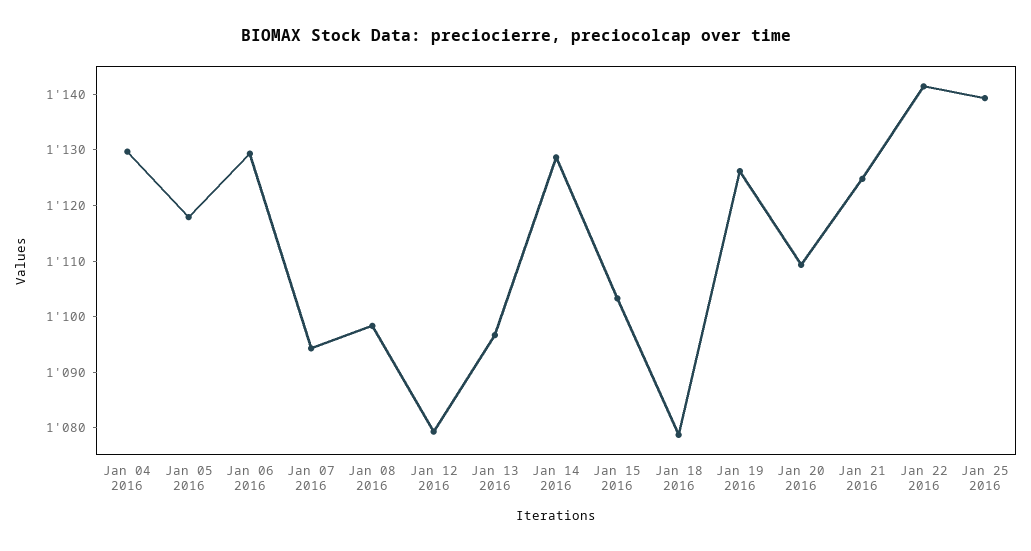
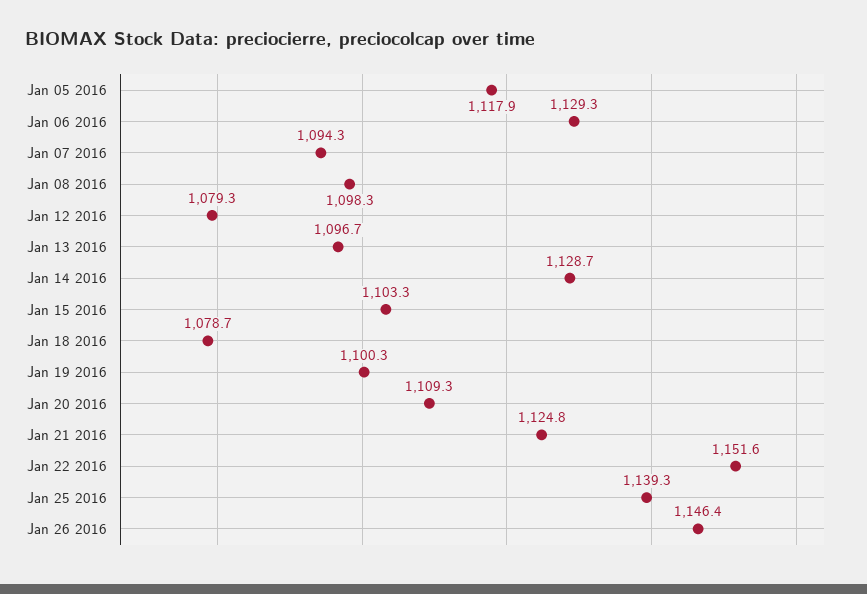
Jan 04 2016: 1130 -> none
Jan 19 2016: 1126 -> 1100.3
Jan 22 2016: 1142 -> 1151.6
Jan 26 2016: none -> 1146.4

